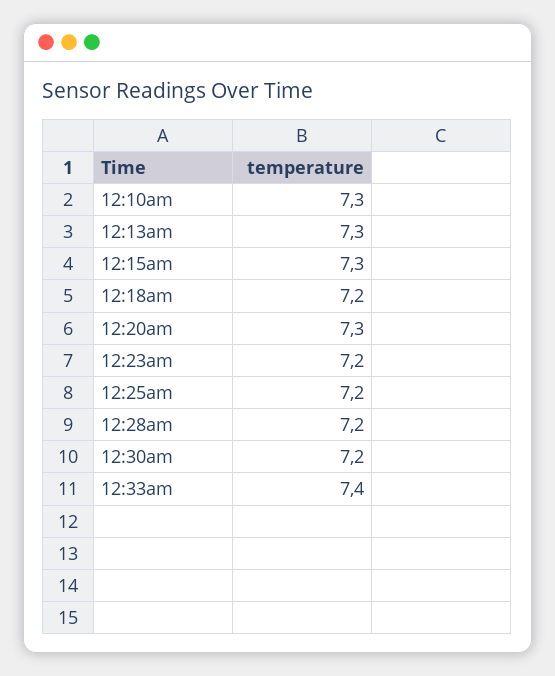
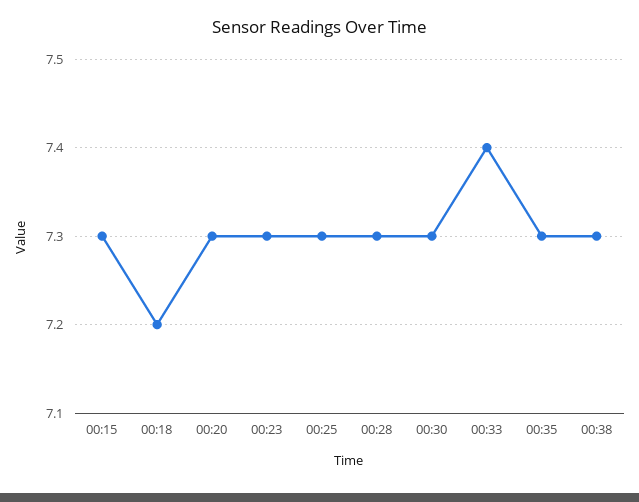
12:10am: 7.3 -> none
12:13am: 7.3 -> none
12:23am: 7.2 -> 7.3
12:25am: 7.2 -> 7.3
12:28am: 7.2 -> 7.3
12:30am: 7.2 -> 7.3
00:35: none -> 7.3
00:38: none -> 7.3

